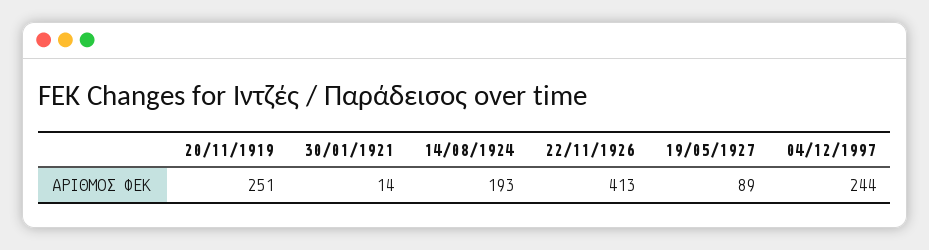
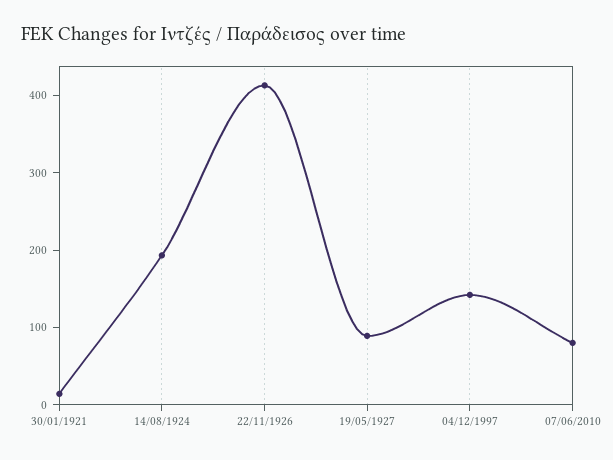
20/11/1919: 251 -> none
04/12/1997: 244 -> 140
07/06/2010: none -> 80

